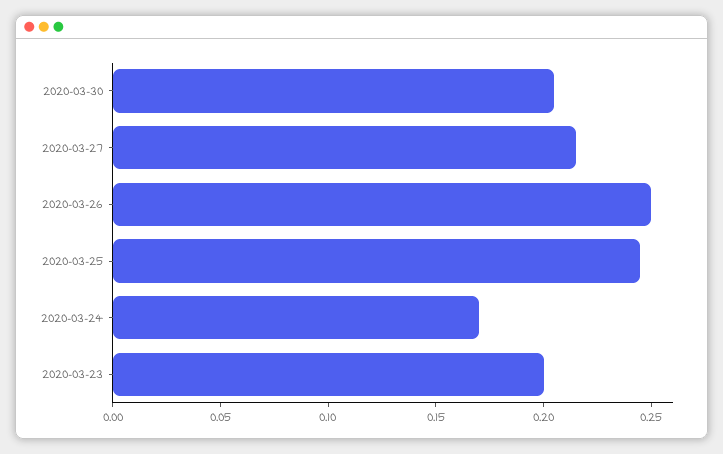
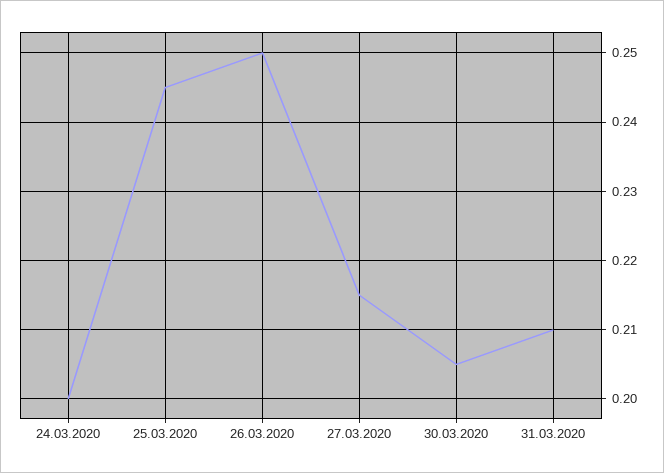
2020-03-24: 0.17 -> 0.2
2020-03-23: 0.2 -> none
31.03.2020: none -> 0.21

